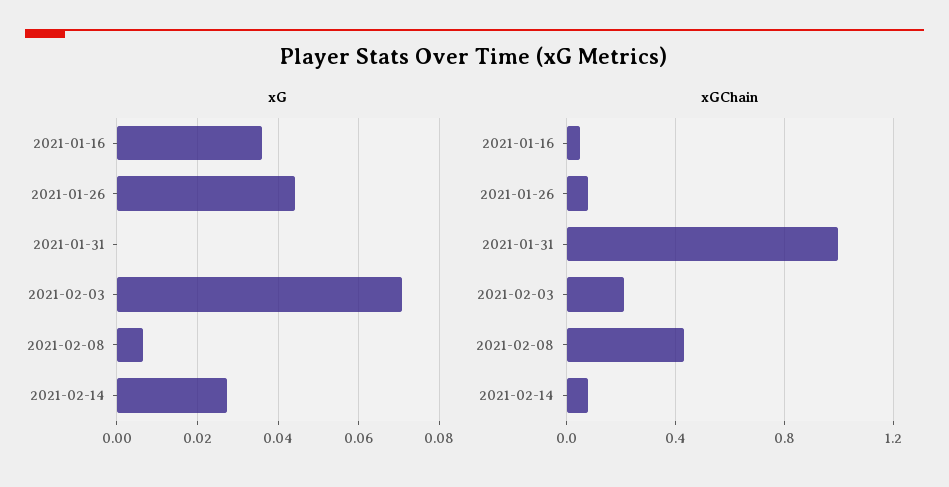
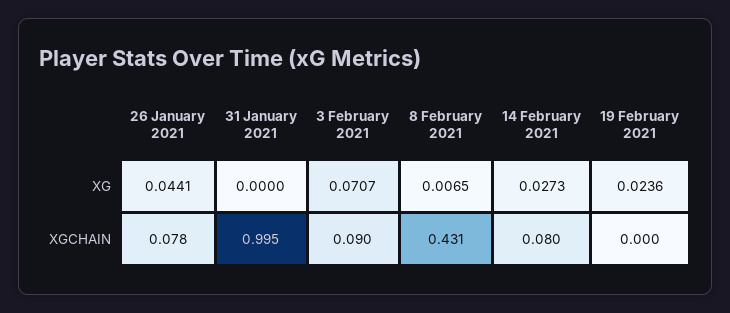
xG, 2021-01-16: 0.036 -> none
xGChain, 2021-01-16: 0.05 -> none
xGChain, 2021-02-03: 0.2 -> 0.09
xG, 19 February 2021: none -> 0.0236
xGChain, 19 February 2021: none -> 0

